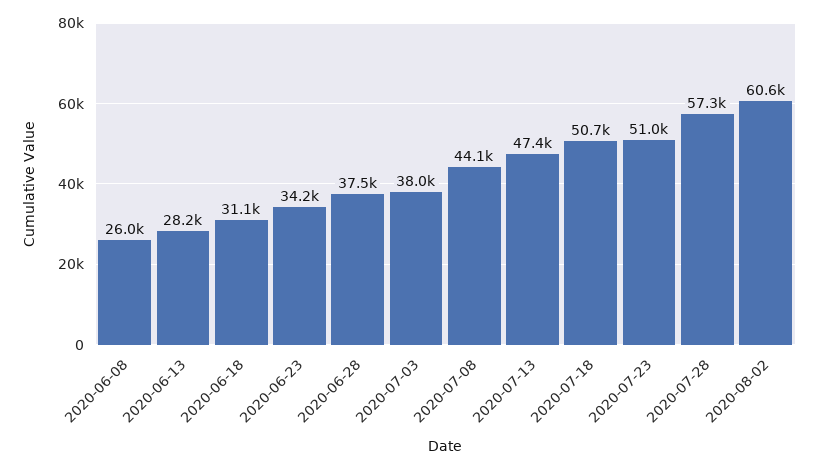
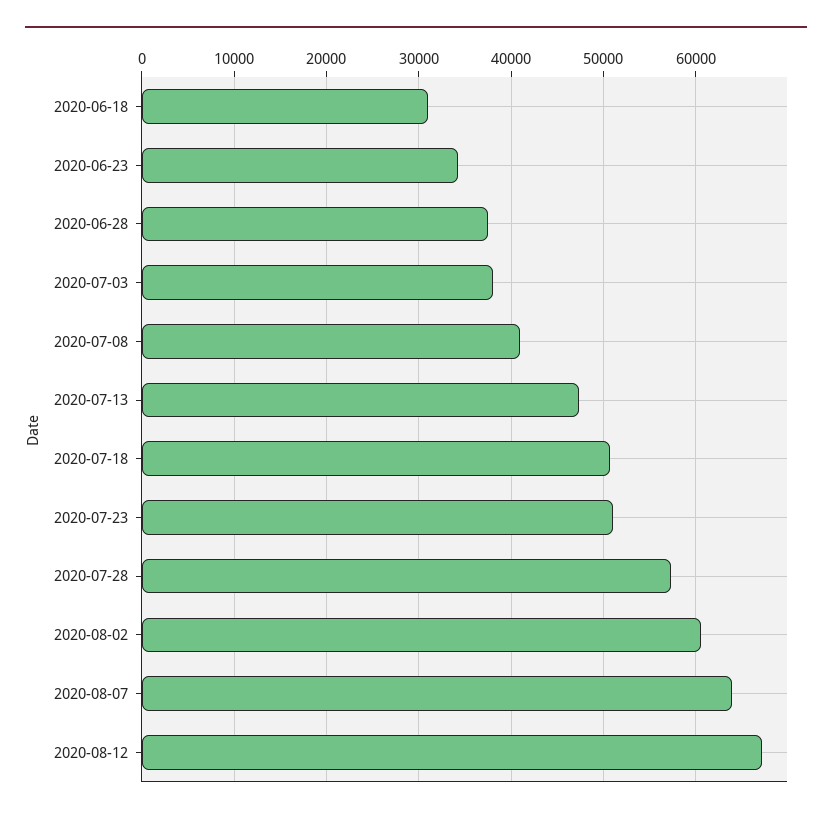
2020-06-08: 26000 -> none
2020-06-13: 28200 -> none
2020-07-08: 44100 -> 41000
2020-08-07: none -> 64000
2020-08-12: none -> 67000

